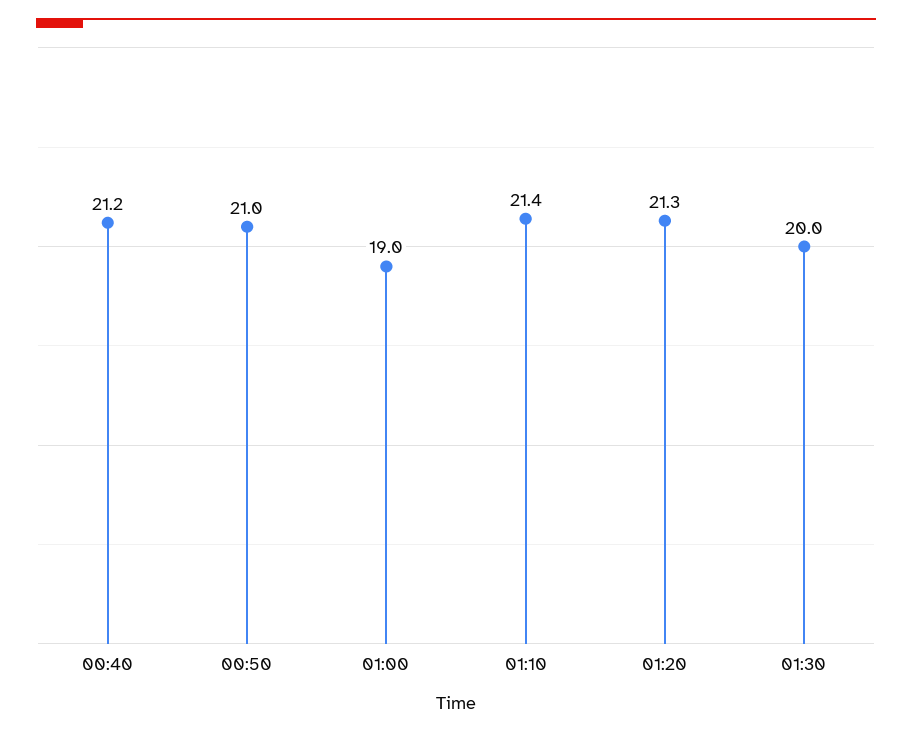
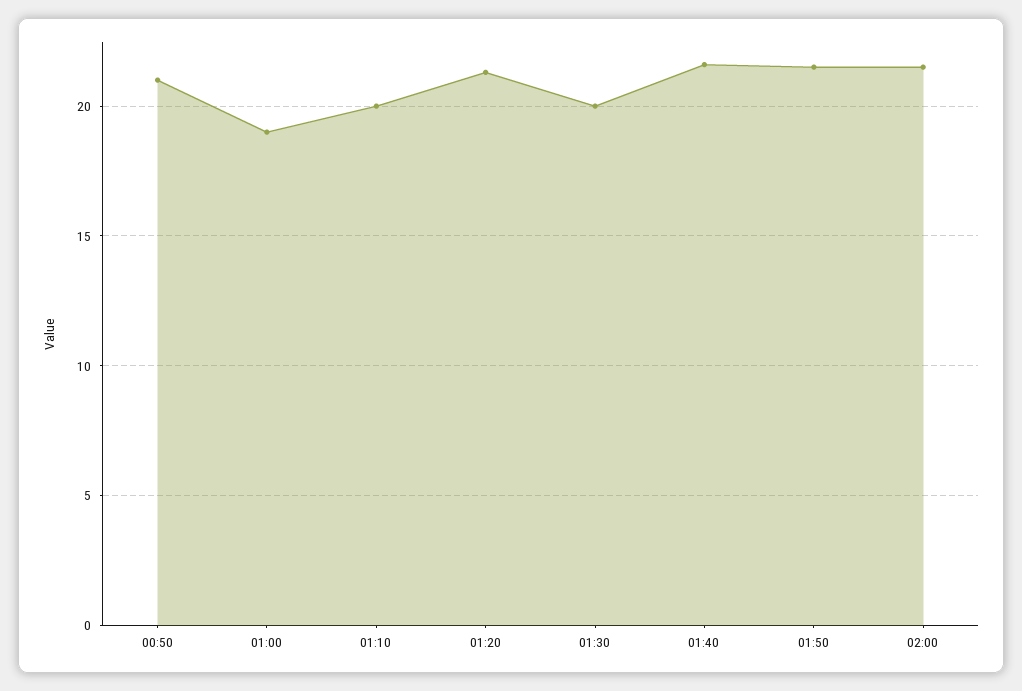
00:40: 21.2 -> none
01:10: 21.4 -> 20
01:40: none -> 21.5
01:50: none -> 21.5
02:00: none -> 21.5

